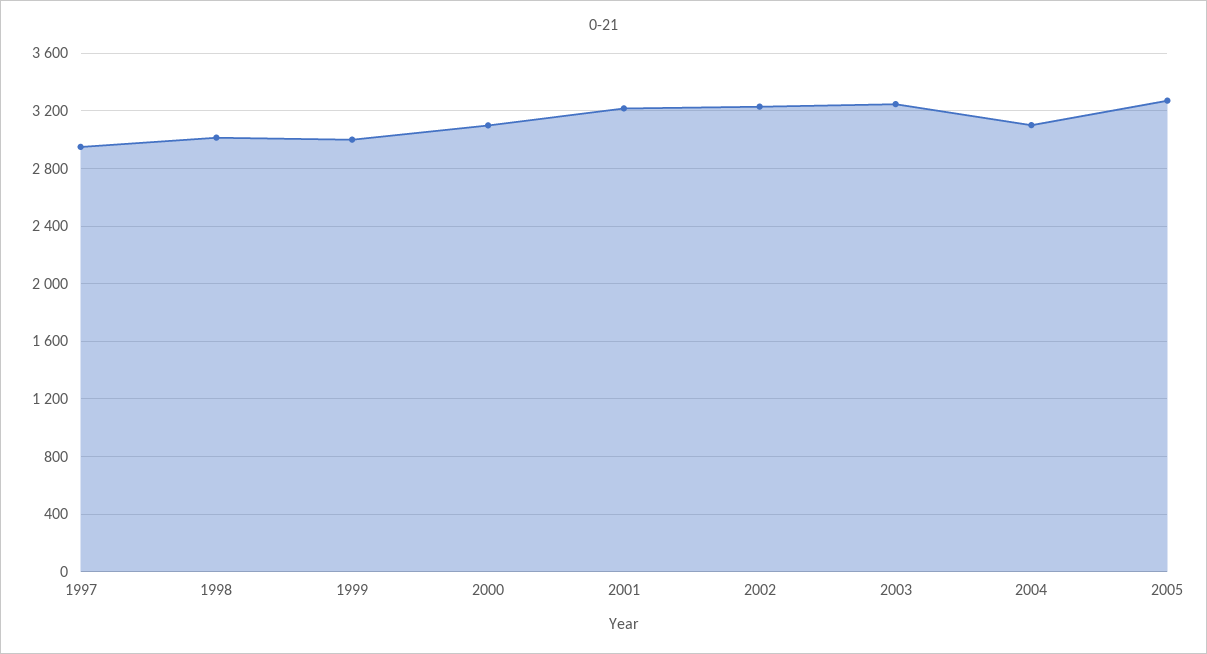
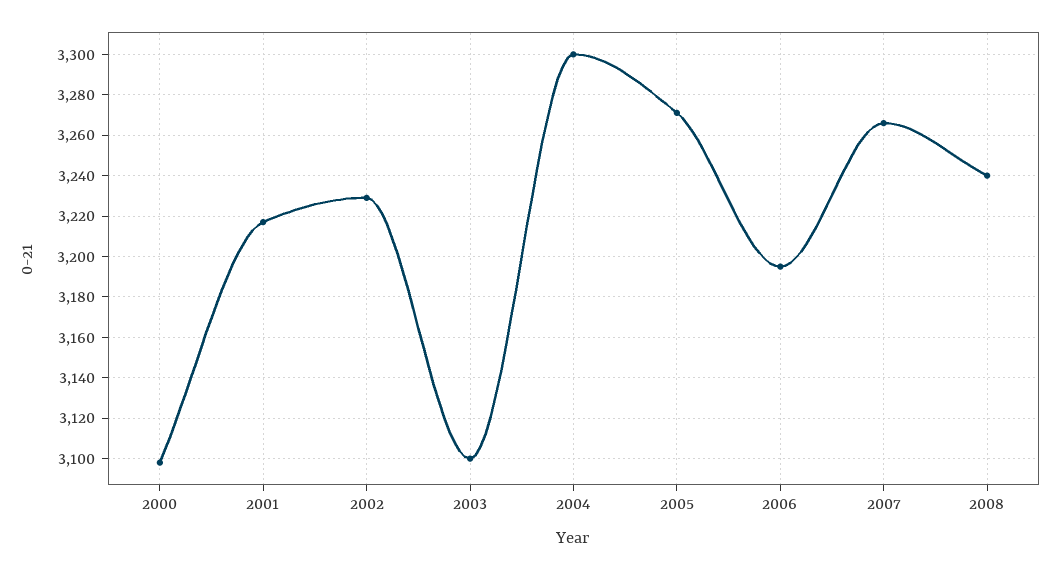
1997: 2950 -> none
1998: 3000 -> none
1999: 3000 -> none
2003: 3250 -> 3100
2004: 3100 -> 3300
2006: none -> 3195
2007: none -> 3265
2008: none -> 3240

